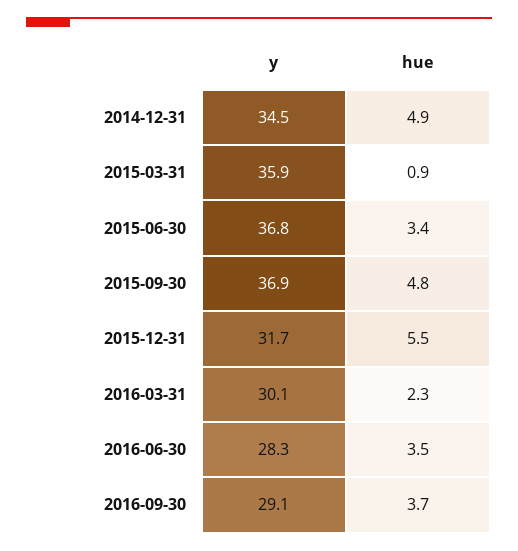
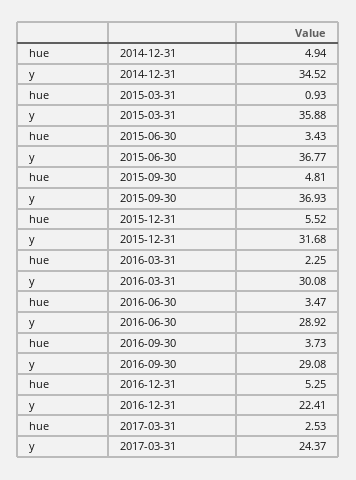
y, 2016-06-30: 28.3 -> 28.92
hue, 2016-12-31: none -> 5.25
y, 2016-12-31: none -> 22.41
hue, 2017-03-31: none -> 2.53
y, 2017-03-31: none -> 24.37

